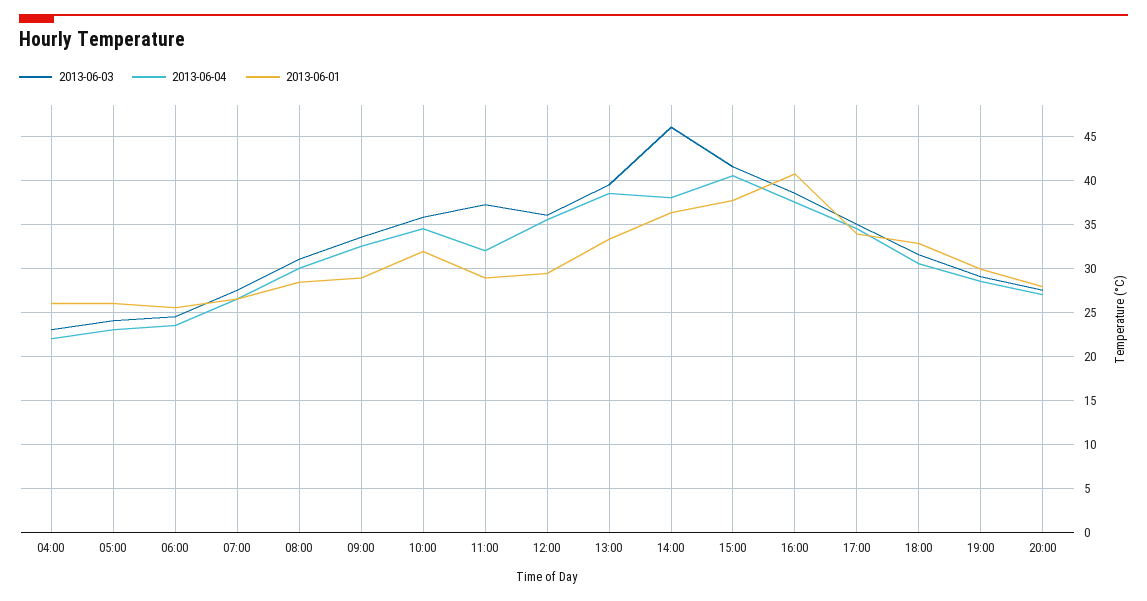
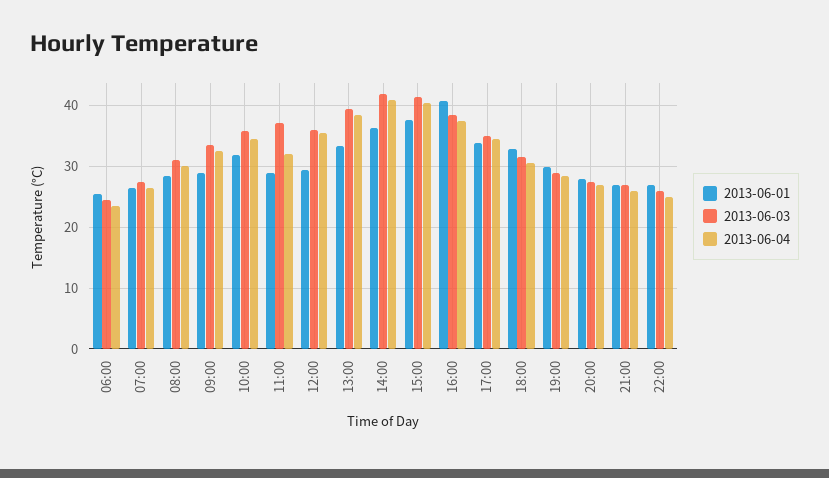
2013-06-03, 04:00: 23 -> none
2013-06-04, 04:00: 22 -> none
2013-06-01, 04:00: 26 -> none
2013-06-03, 05:00: 24 -> none
2013-06-04, 05:00: 23 -> none
2013-06-01, 05:00: 26 -> none
2013-06-03, 14:00: 46 -> 42
2013-06-04, 14:00: 38 -> 41
2013-06-01, 21:00: none -> 27
2013-06-03, 21:00: none -> 27
2013-06-04, 21:00: none -> 26
2013-06-01, 22:00: none -> 27
2013-06-03, 22:00: none -> 26
2013-06-04, 22:00: none -> 25

